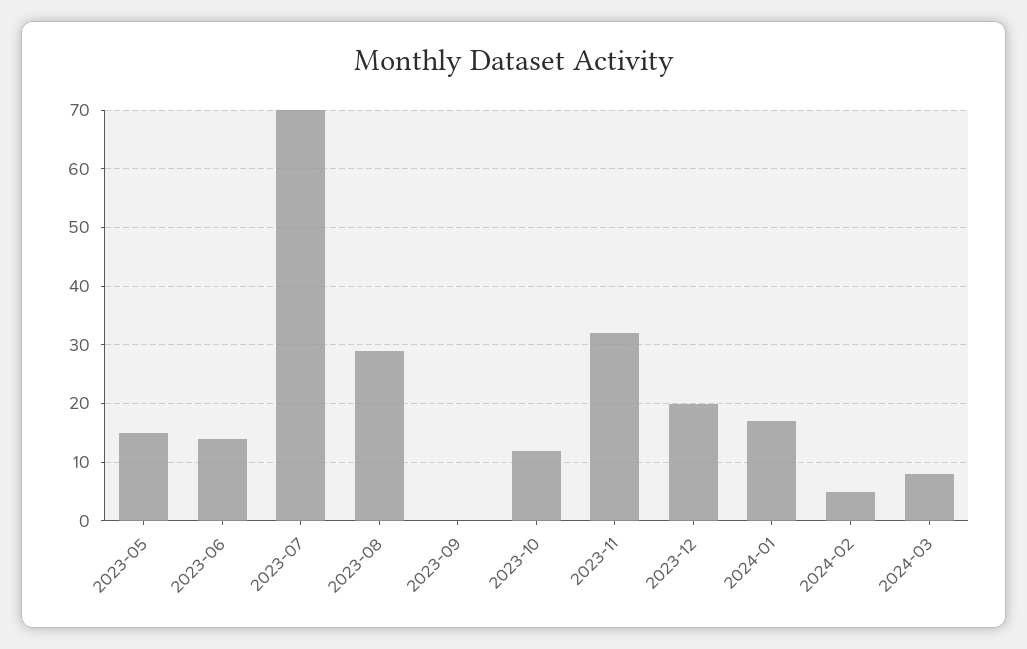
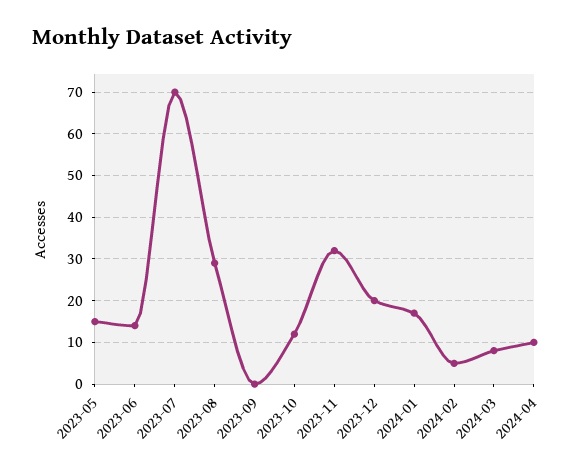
2024-04: none -> 10

